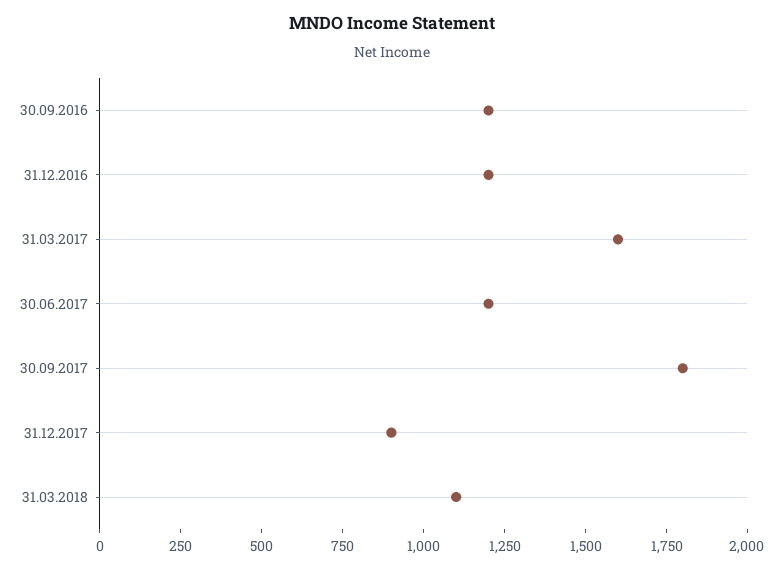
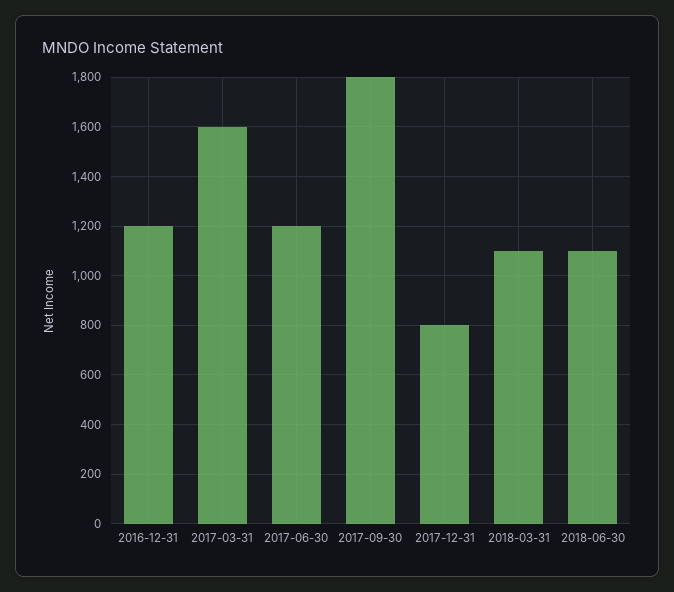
30.09.2016: 1200 -> none
31.12.2017: 900 -> 800
2018-06-30: none -> 1100

